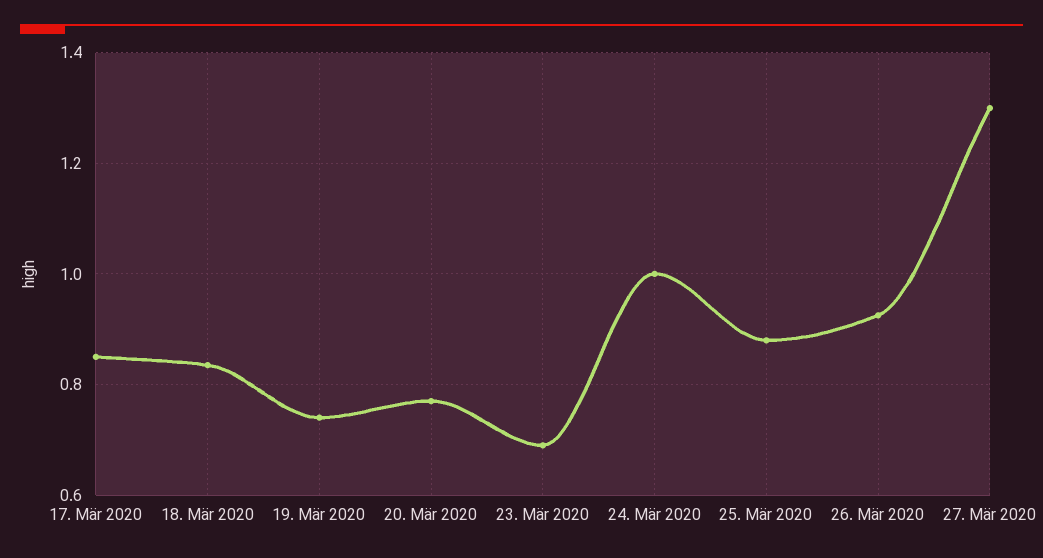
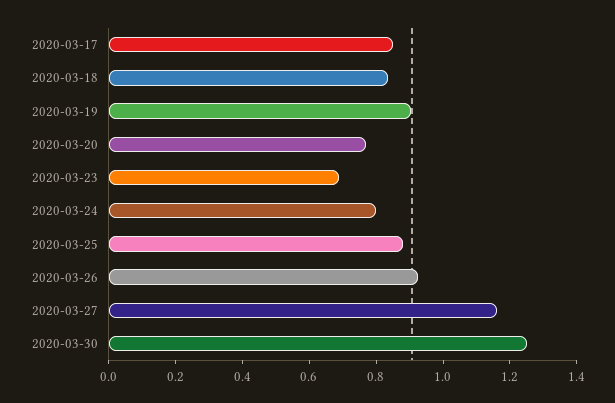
19. Mär 2020: 0.74 -> 0.9
24. Mär 2020: 1 -> 0.8
27. Mär 2020: 1.3 -> 1.15
2020-03-30: none -> 1.25

